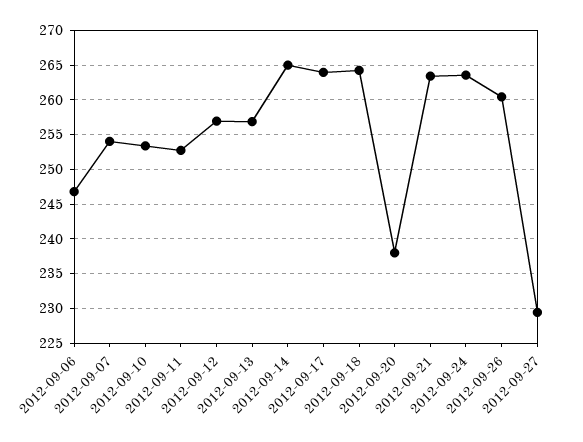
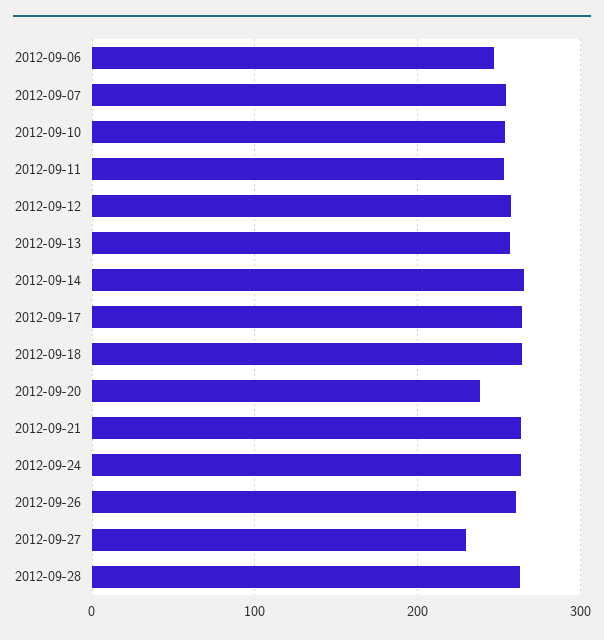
2012-09-28: none -> 260

